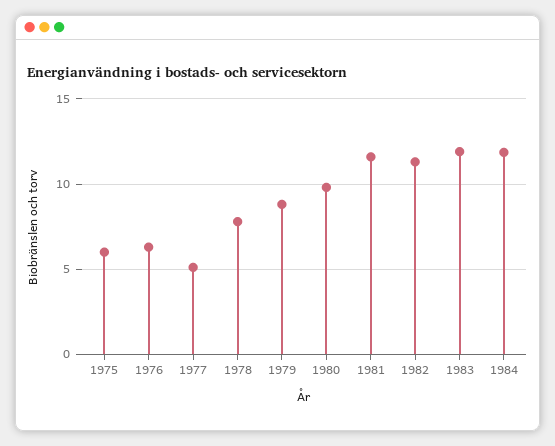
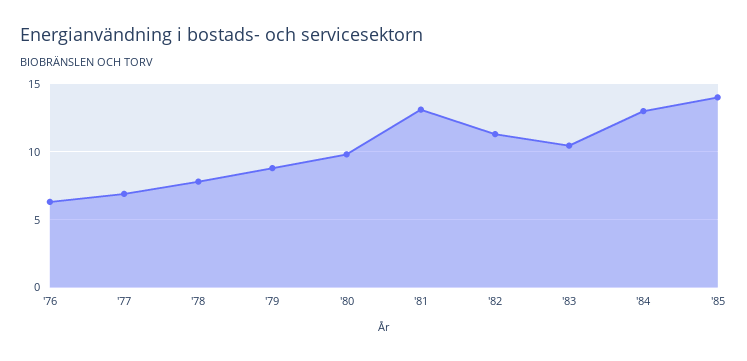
1975: 6 -> none
1977: 5 -> 7
1981: 11.5 -> 13
1983: 12 -> 10.5
1984: 12 -> 13
'85: none -> 14

